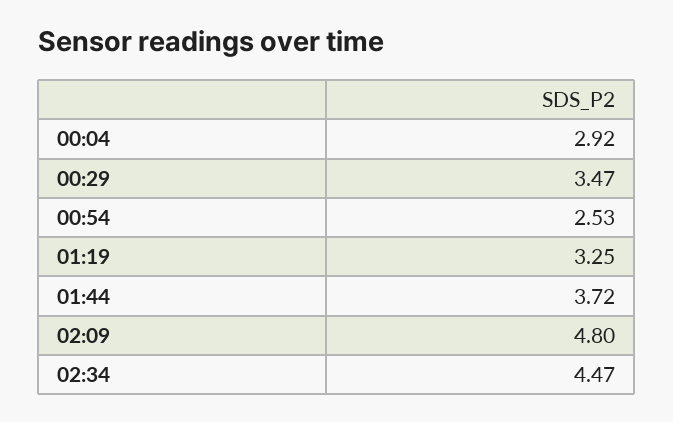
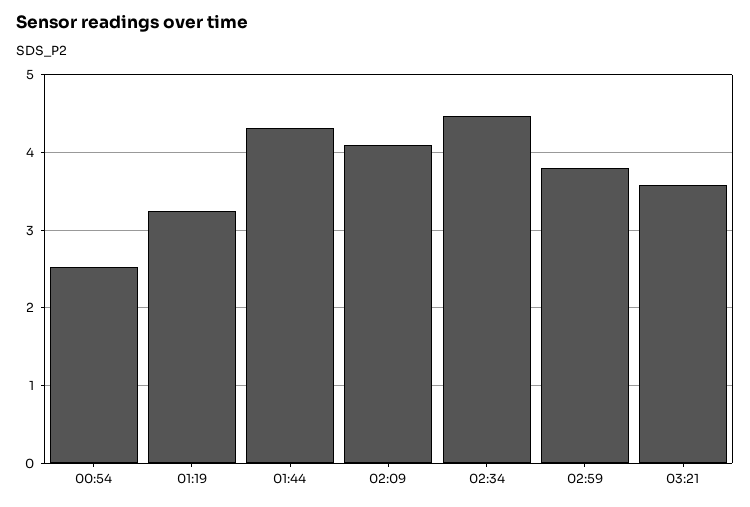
00:04: 2.92 -> none
00:29: 3.47 -> none
01:44: 3.72 -> 4.3
02:09: 4.8 -> 4.1
02:59: none -> 3.8
03:21: none -> 3.6

